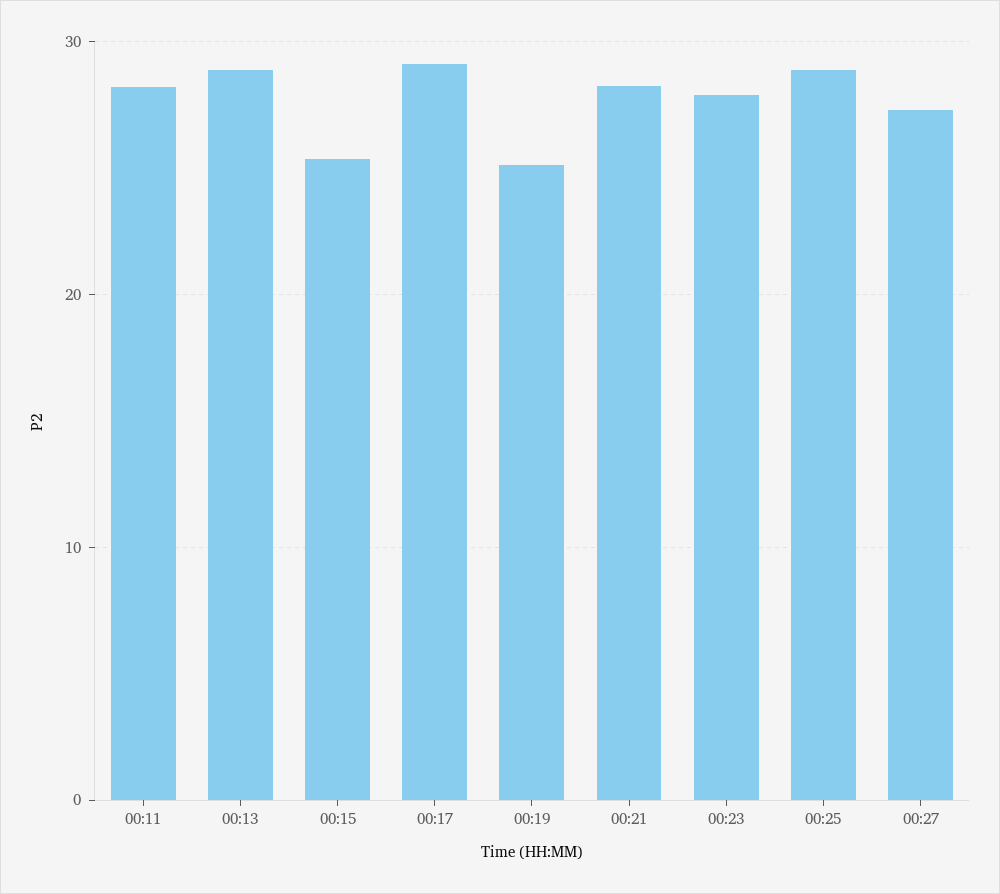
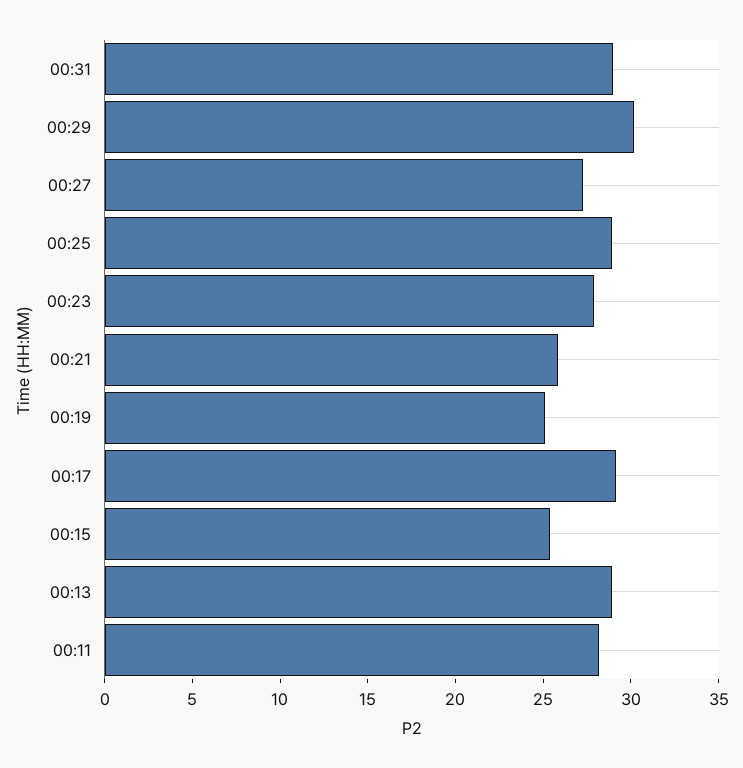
00:21: 28 -> 26
00:31: none -> 29
00:29: none -> 30

